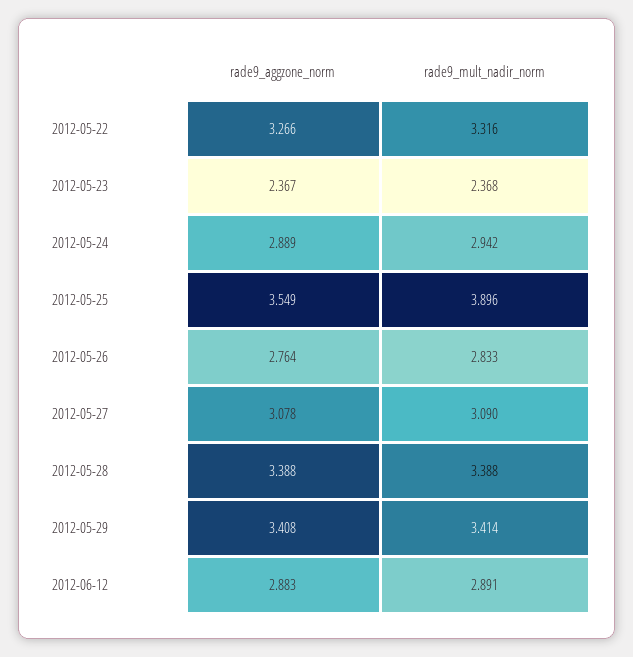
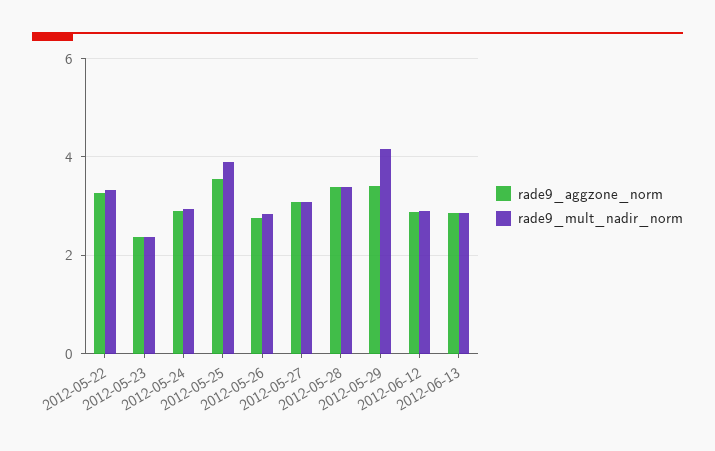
rade9_mult_nadir_norm, 2012-05-29: 3.414 -> 4.2
rade9_aggzone_norm, 2012-06-13: none -> 2.8
rade9_mult_nadir_norm, 2012-06-13: none -> 2.8

